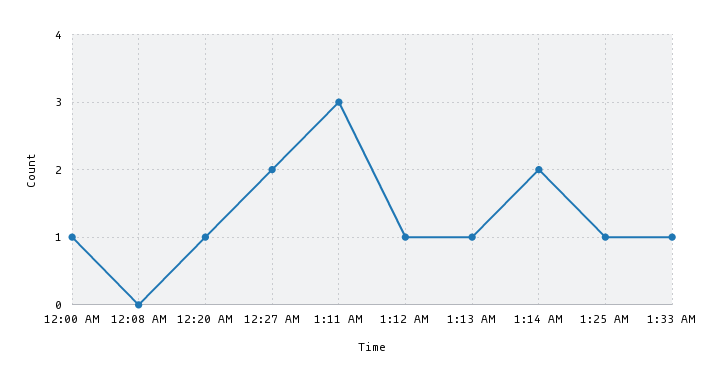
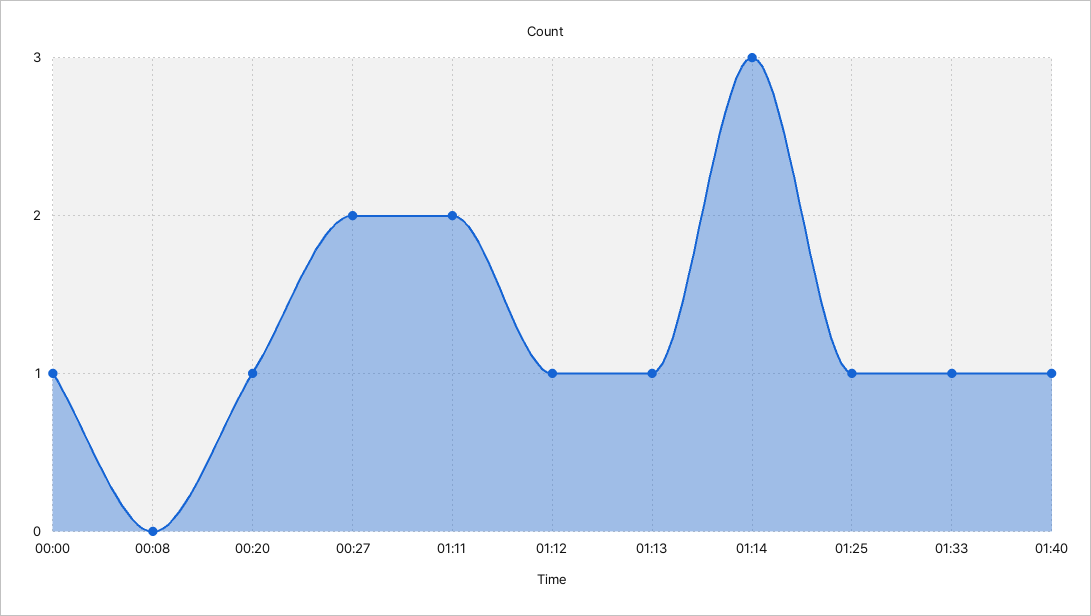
1:11 AM: 3 -> 2
1:14 AM: 2 -> 3
01:40: none -> 1

